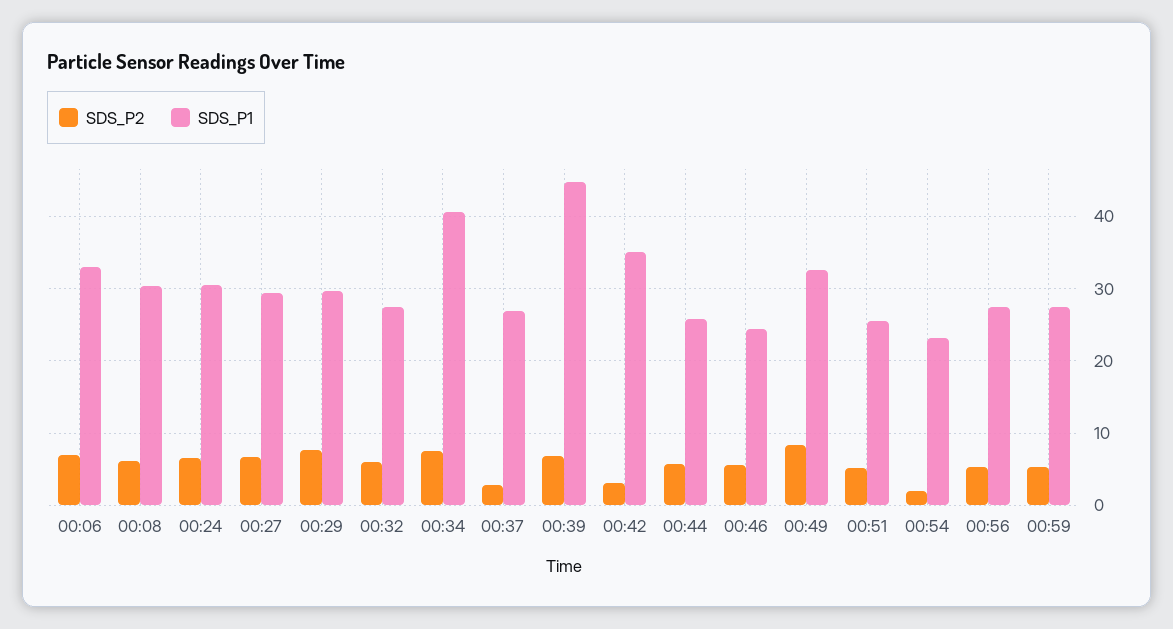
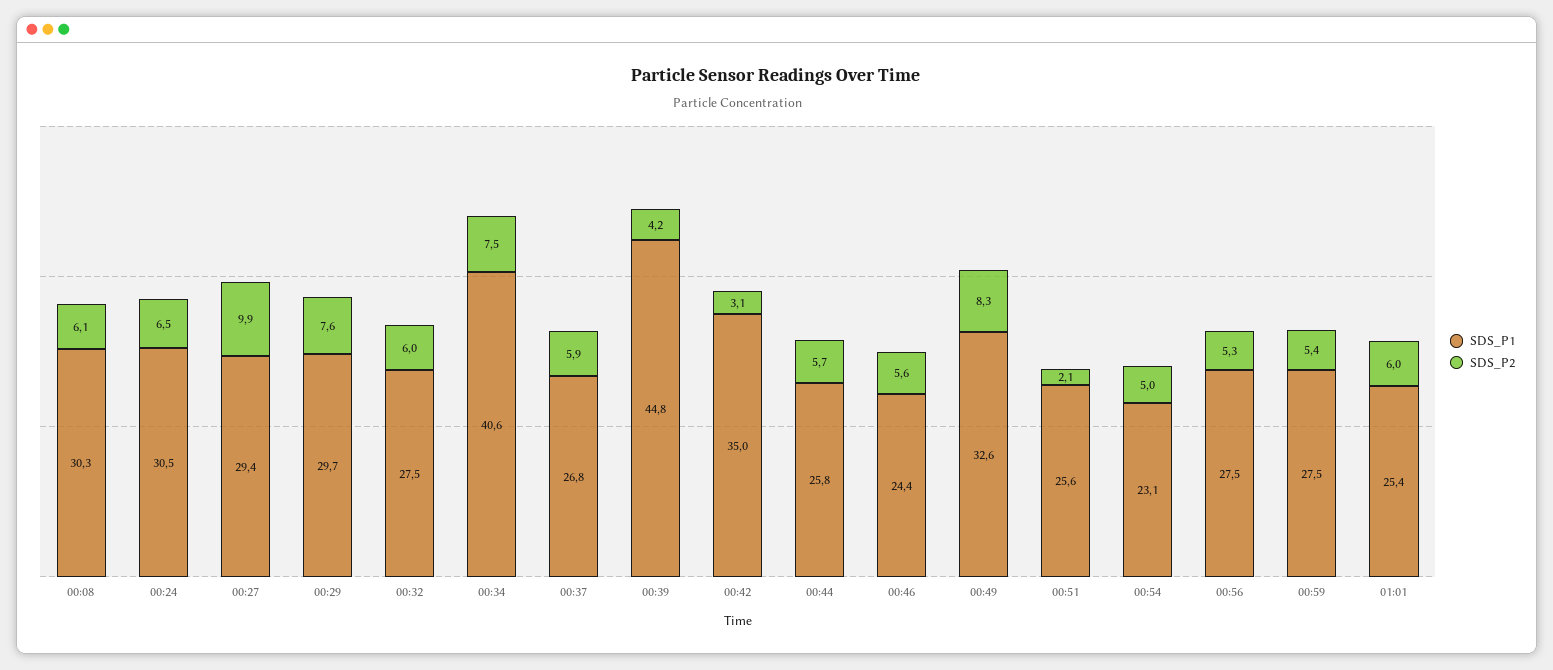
SDS_P2, 00:06: 7 -> none
SDS_P1, 00:06: 33 -> none
SDS_P2, 00:27: 7 -> 9.9
SDS_P2, 00:37: 3 -> 5.9
SDS_P2, 00:39: 7 -> 4.2
SDS_P2, 00:51: 5 -> 2.1
SDS_P2, 00:54: 2 -> 5
SDS_P1, 01:01: none -> 25.4
SDS_P2, 01:01: none -> 6

